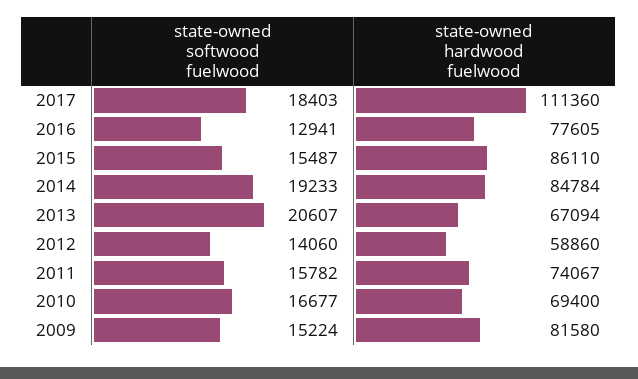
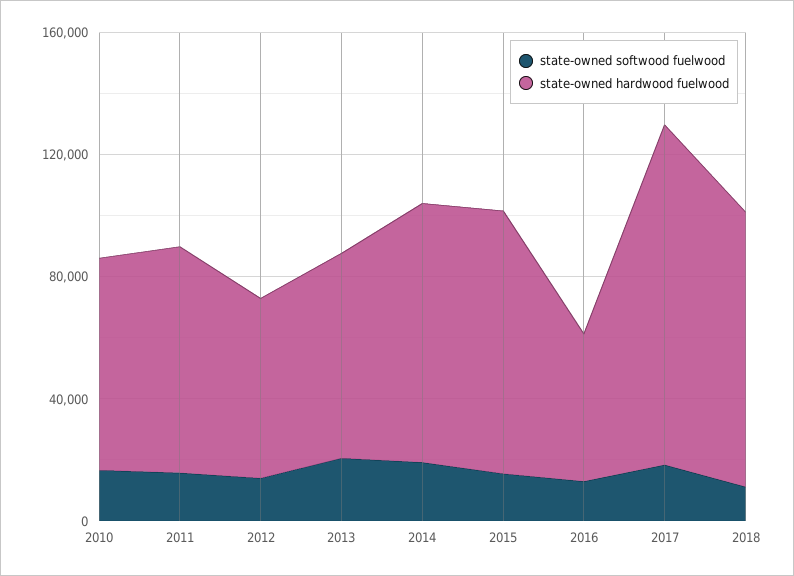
state-owned hardwood fuelwood, 2016: 77605 -> 50000
state-owned softwood fuelwood, 2009: 15224 -> none
state-owned hardwood fuelwood, 2009: 81580 -> none
state-owned softwood fuelwood, 2018: none -> 10000
state-owned hardwood fuelwood, 2018: none -> 90000

